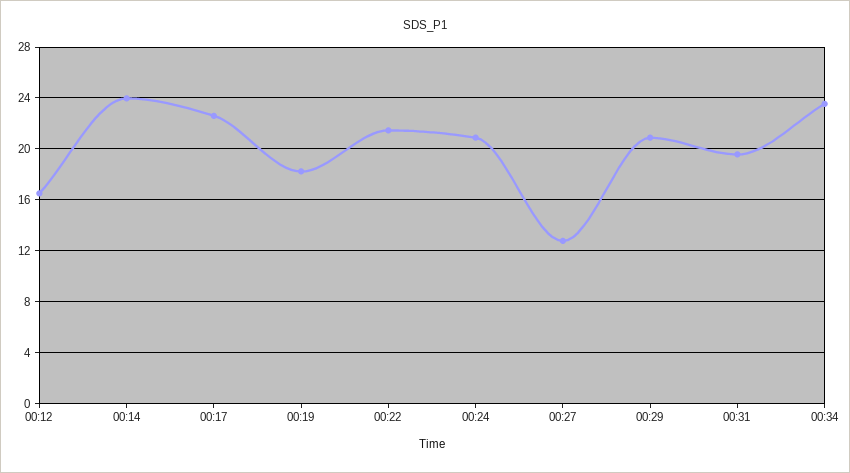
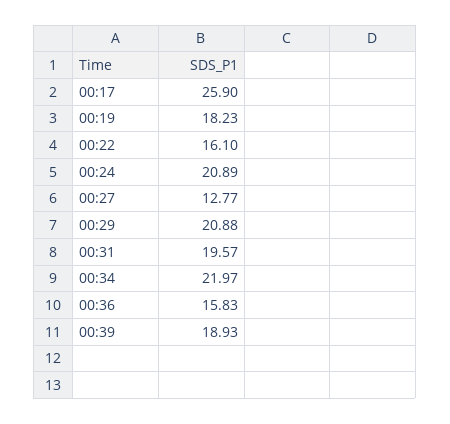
00:12: 16.5 -> none
00:14: 24 -> none
00:17: 22.5 -> 25.9
00:22: 21.5 -> 16.1
00:34: 23.5 -> 21.97
00:36: none -> 15.83
00:39: none -> 18.93

